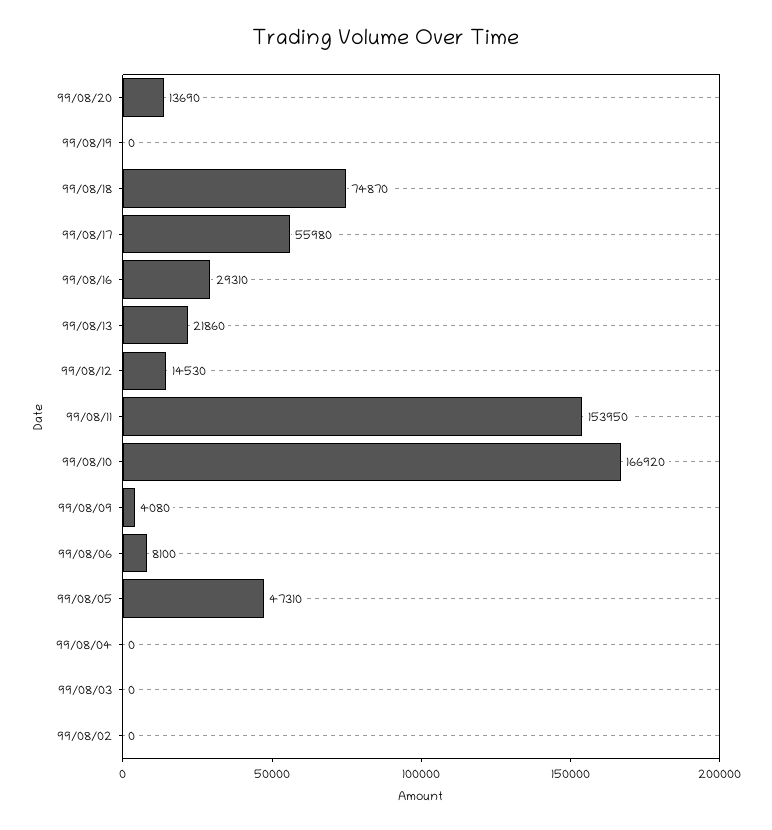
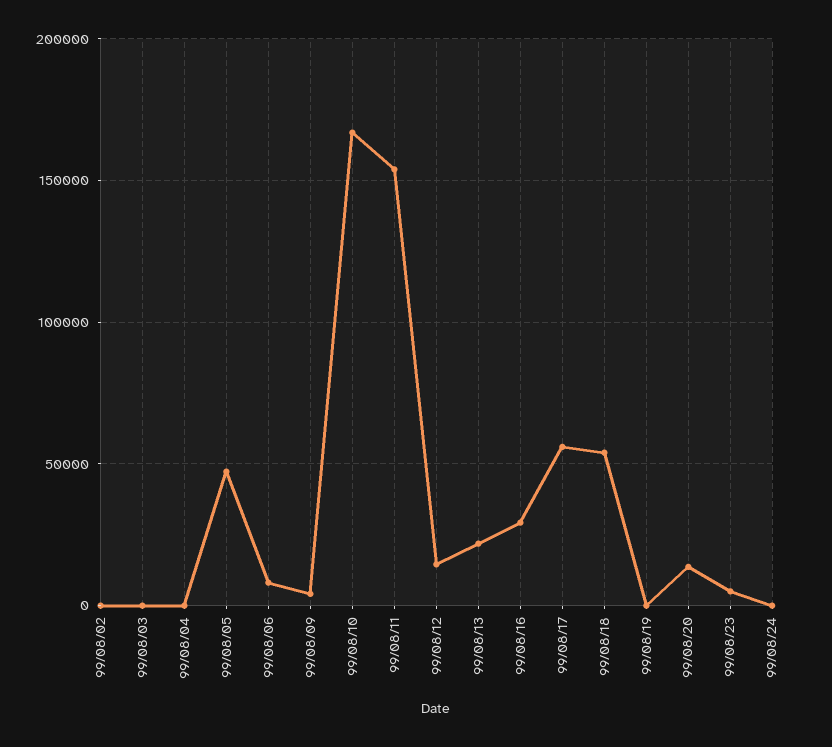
99/08/18: 74870 -> 55000
99/08/23: none -> 5000
99/08/24: none -> 0

